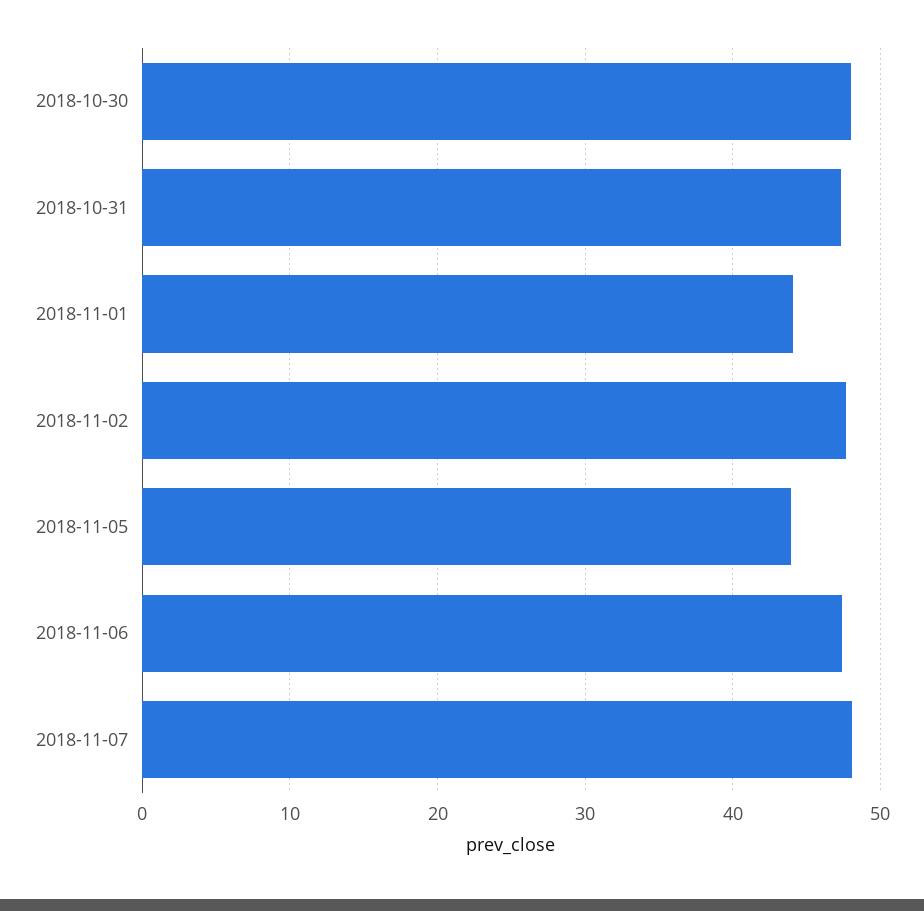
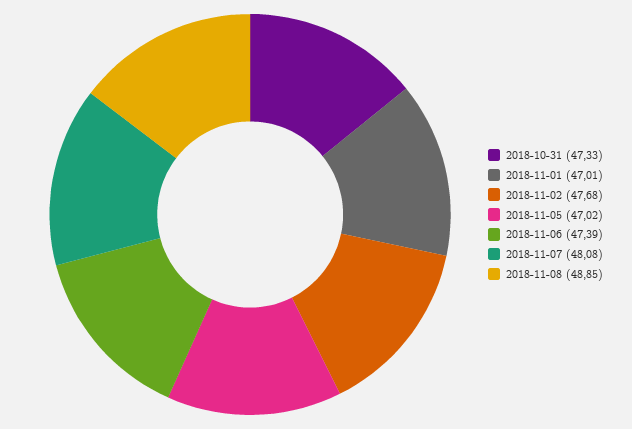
2018-10-30: 48 -> none
2018-11-01: 44 -> 47.01
2018-11-05: 44 -> 47.02
2018-11-08: none -> 48.85

